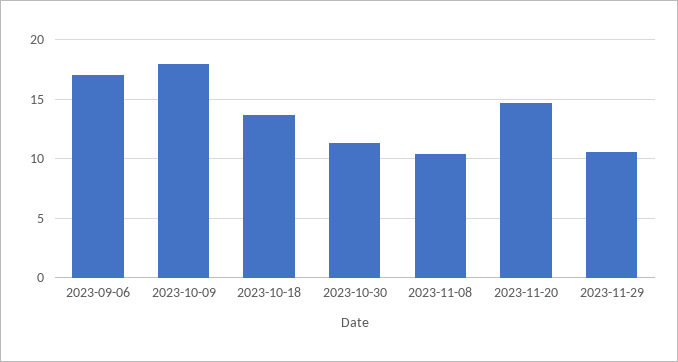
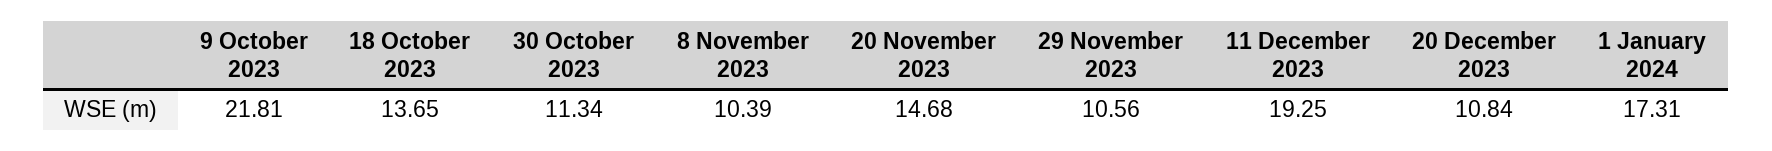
2023-09-06: 17 -> none
2023-10-09: 18 -> 21.81
11 December 2023: none -> 19.25
20 December 2023: none -> 10.84
1 January 2024: none -> 17.31

